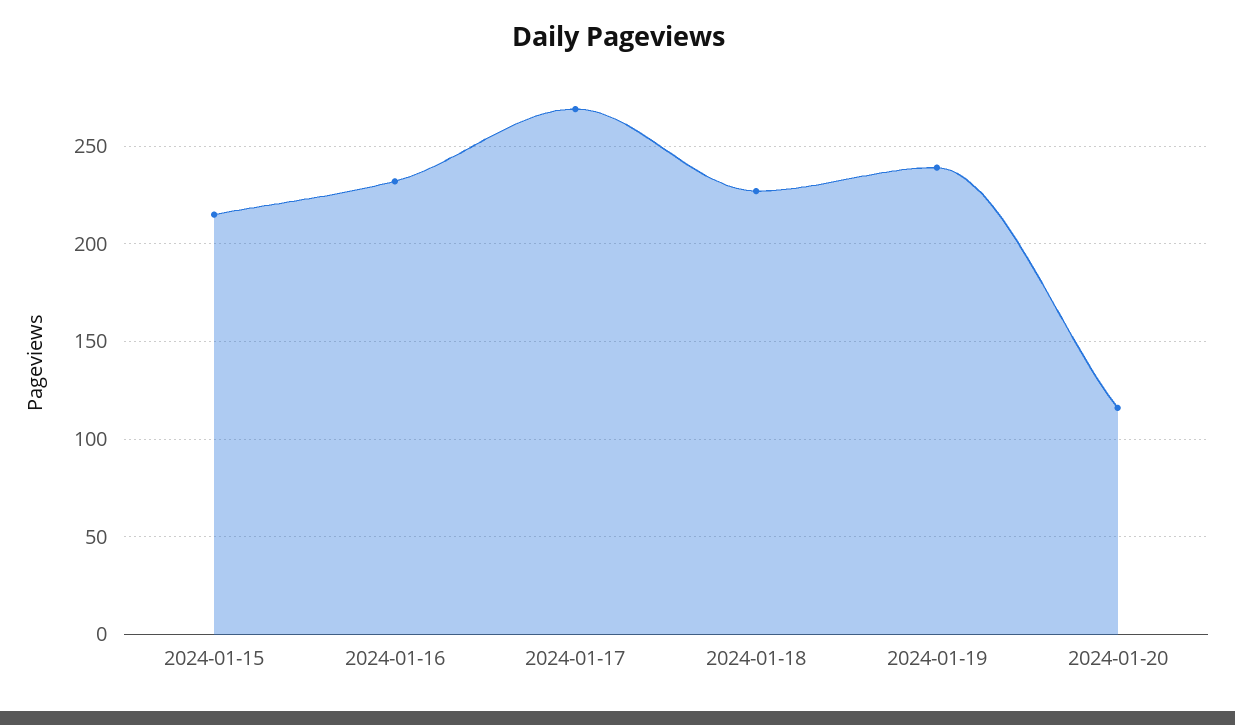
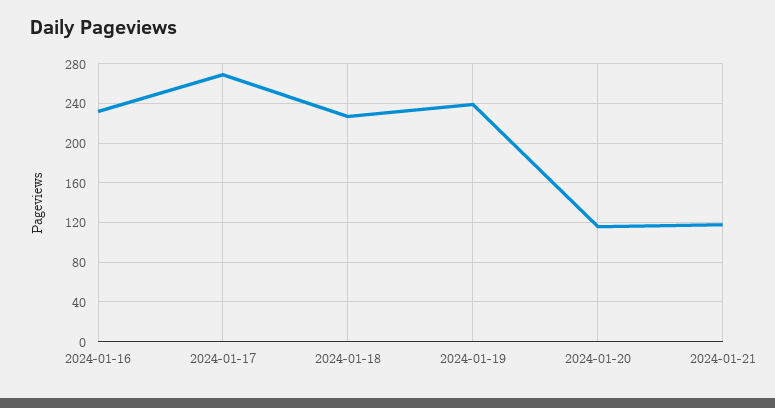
2024-01-15: 215 -> none
2024-01-21: none -> 120

